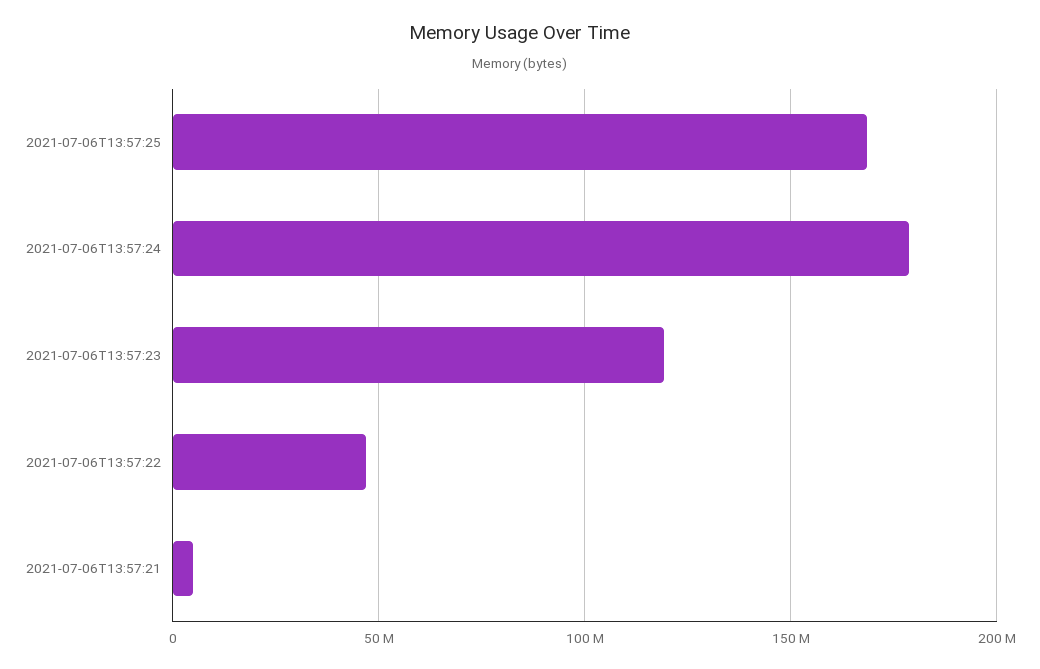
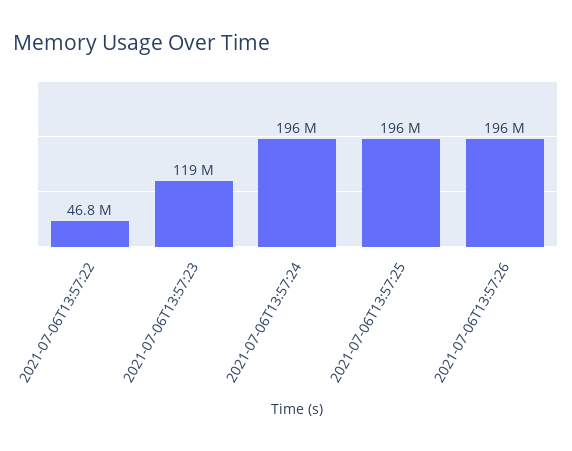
2021-07-06T13:57:25: 170000000 -> 196000000
2021-07-06T13:57:24: 180000000 -> 196000000
2021-07-06T13:57:21: 5000000 -> none
2021-07-06T13:57:26: none -> 196000000

